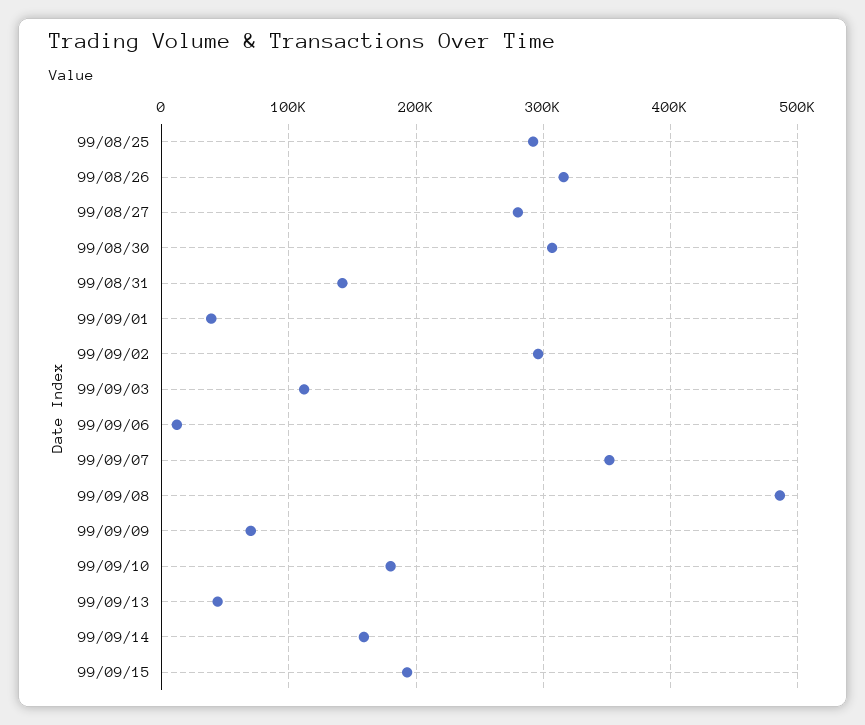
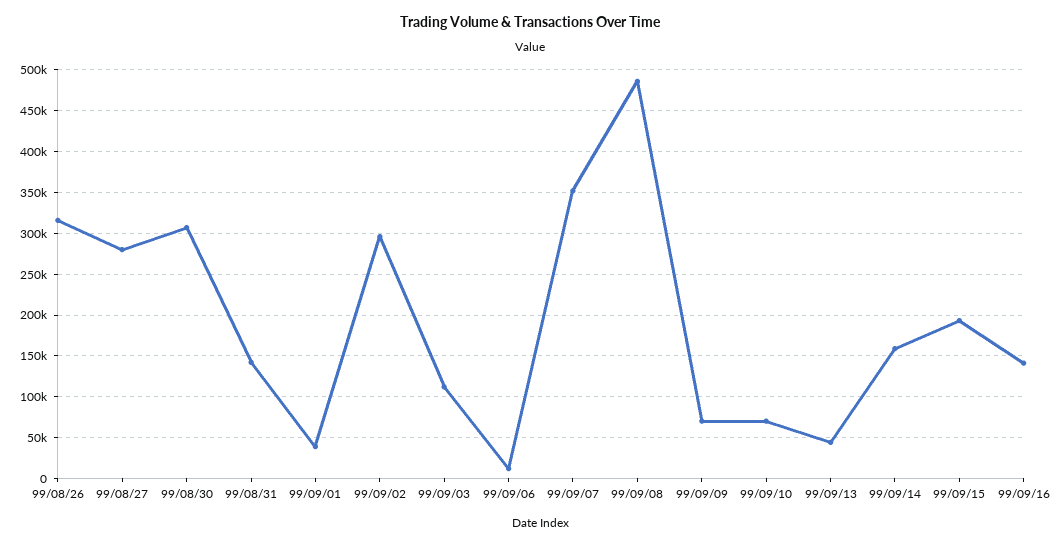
99/08/25: 290000 -> none
99/09/10: 180000 -> 70000
99/09/16: none -> 140000

